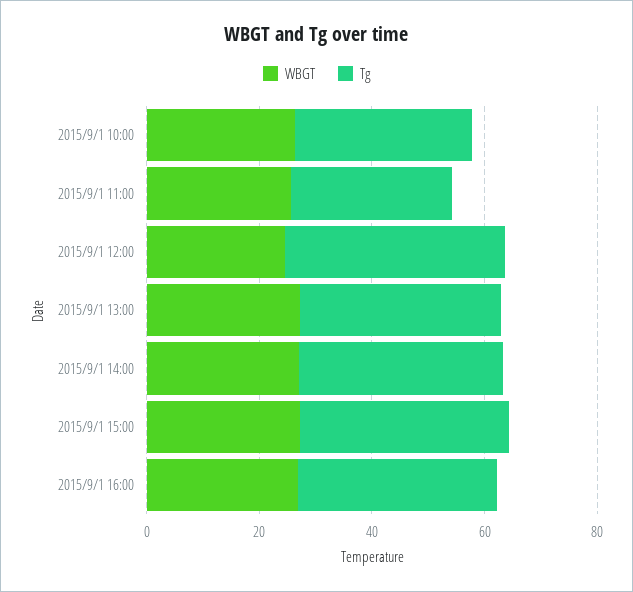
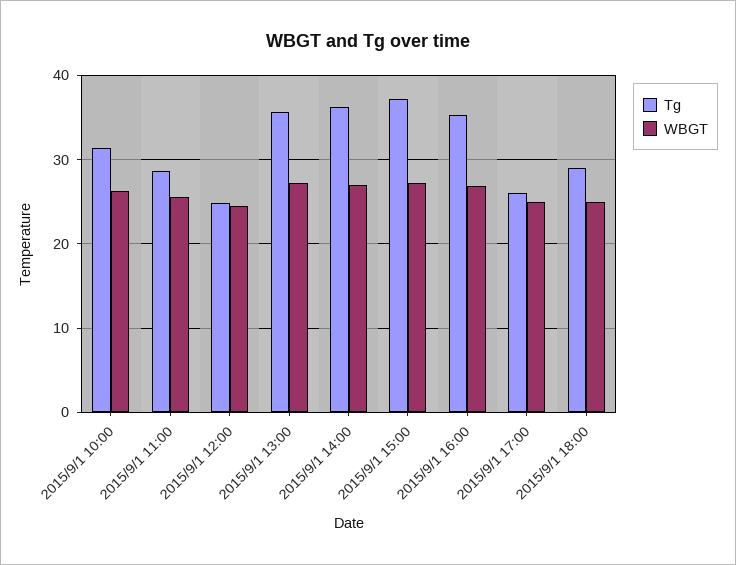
Tg, 2015/9/1 12:00: 40 -> 25
Tg, 2015/9/1 17:00: none -> 26
WBGT, 2015/9/1 17:00: none -> 25
Tg, 2015/9/1 18:00: none -> 29
WBGT, 2015/9/1 18:00: none -> 25

